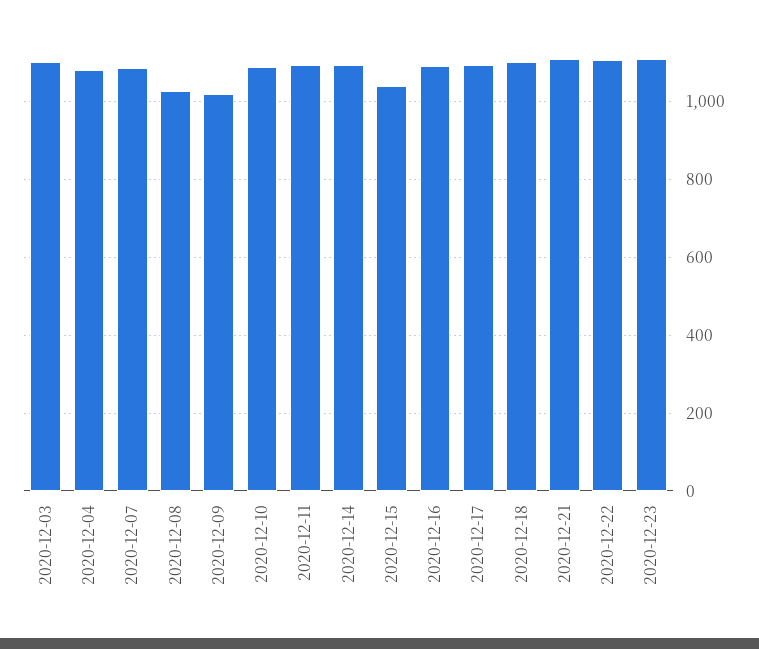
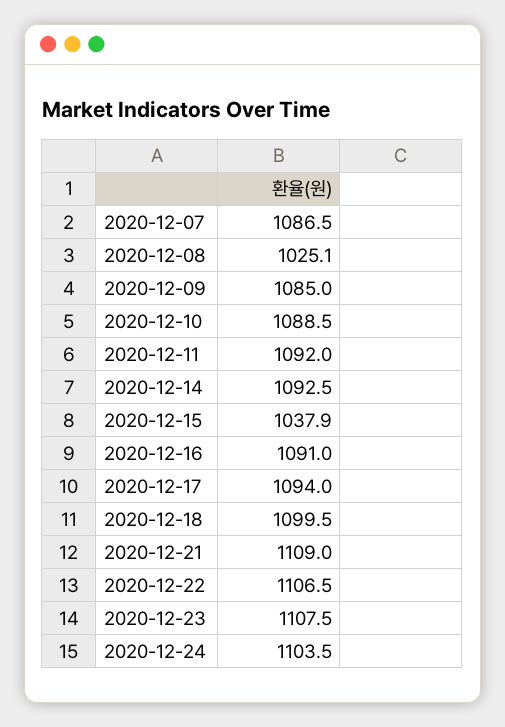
2020-12-03: 1100 -> none
2020-12-04: 1080 -> none
2020-12-09: 1020 -> 1085
2020-12-24: none -> 1103.5

